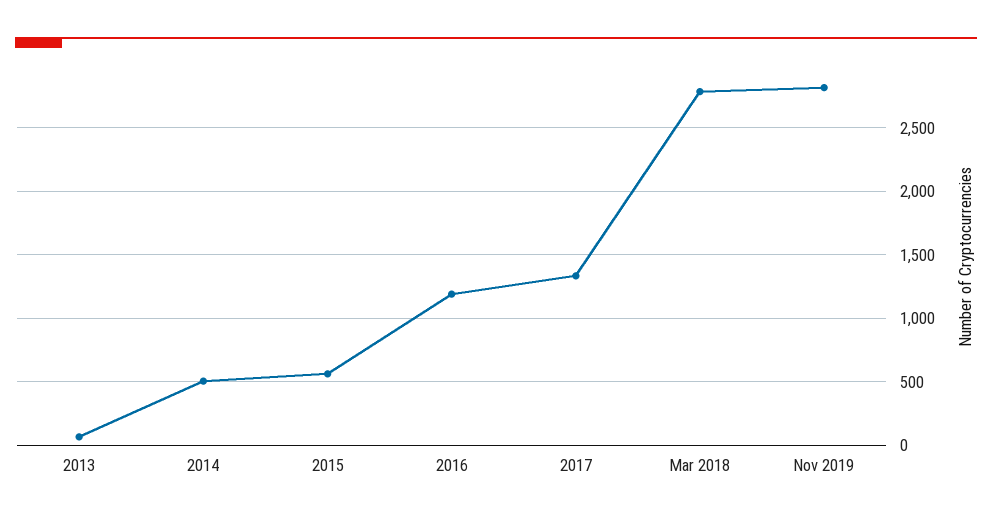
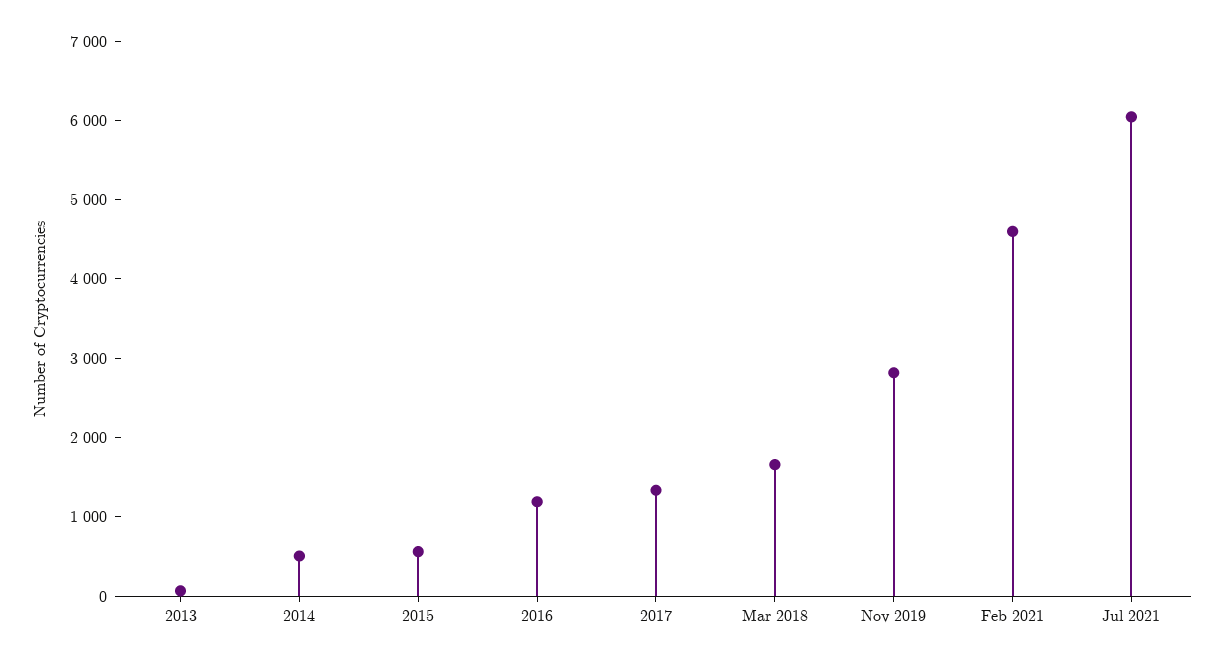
Mar 2018: 2800 -> 1600
Feb 2021: none -> 4600
Jul 2021: none -> 6000

